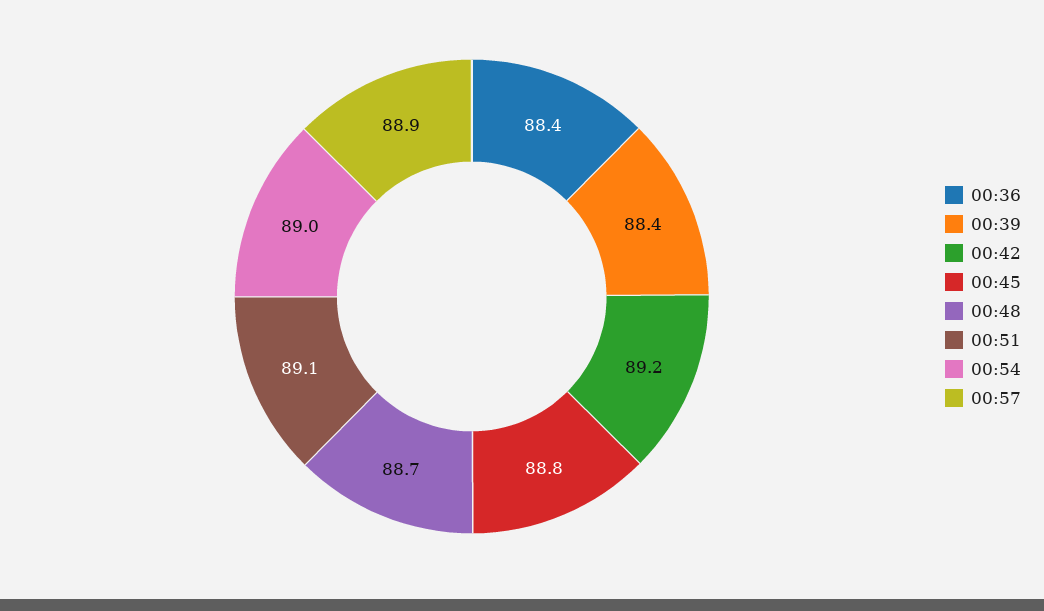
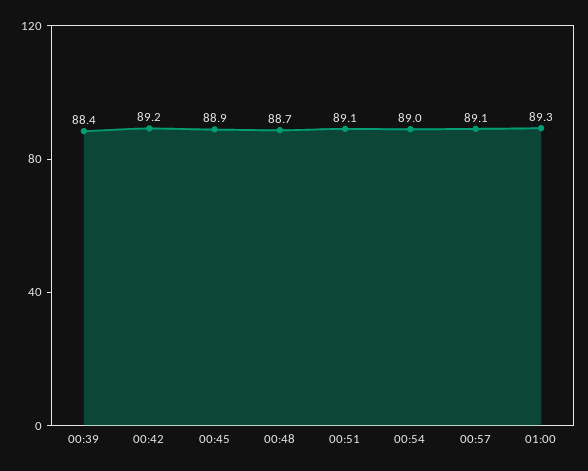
00:36: 88.4 -> none
00:45: 88.8 -> 88.9
00:57: 88.9 -> 89.1
01:00: none -> 89.3

